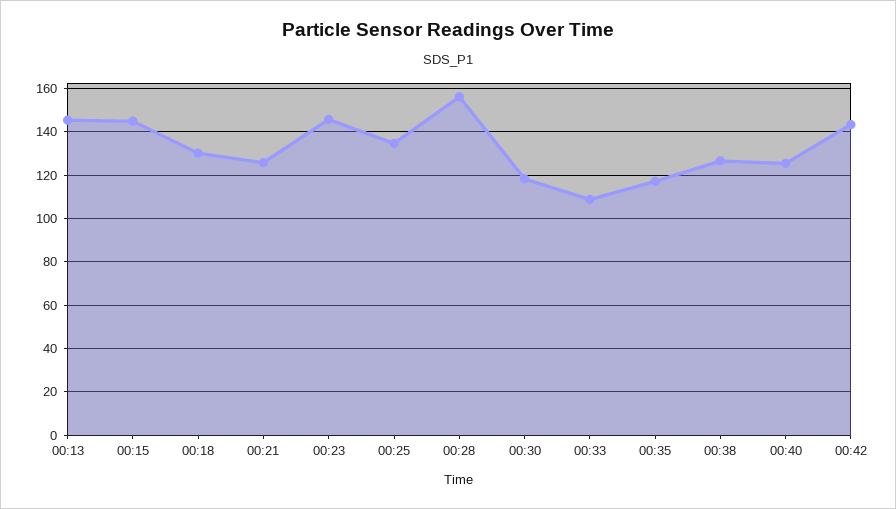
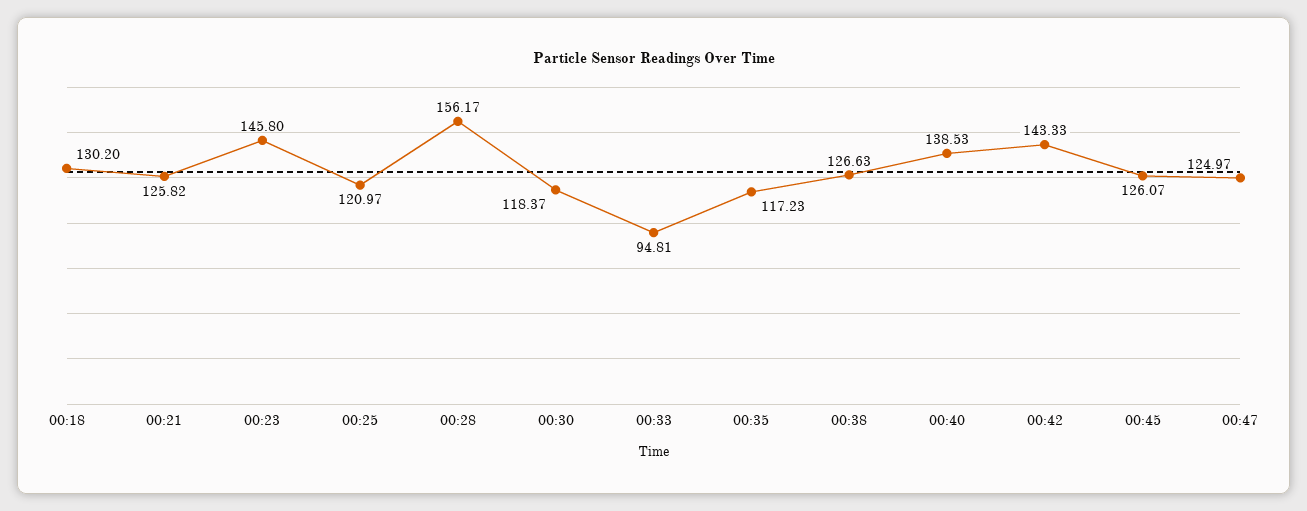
00:13: 145 -> none
00:15: 145 -> none
00:25: 135 -> 120.97
00:33: 110 -> 94.81
00:40: 125 -> 138.53
00:45: none -> 126.07
00:47: none -> 124.97

